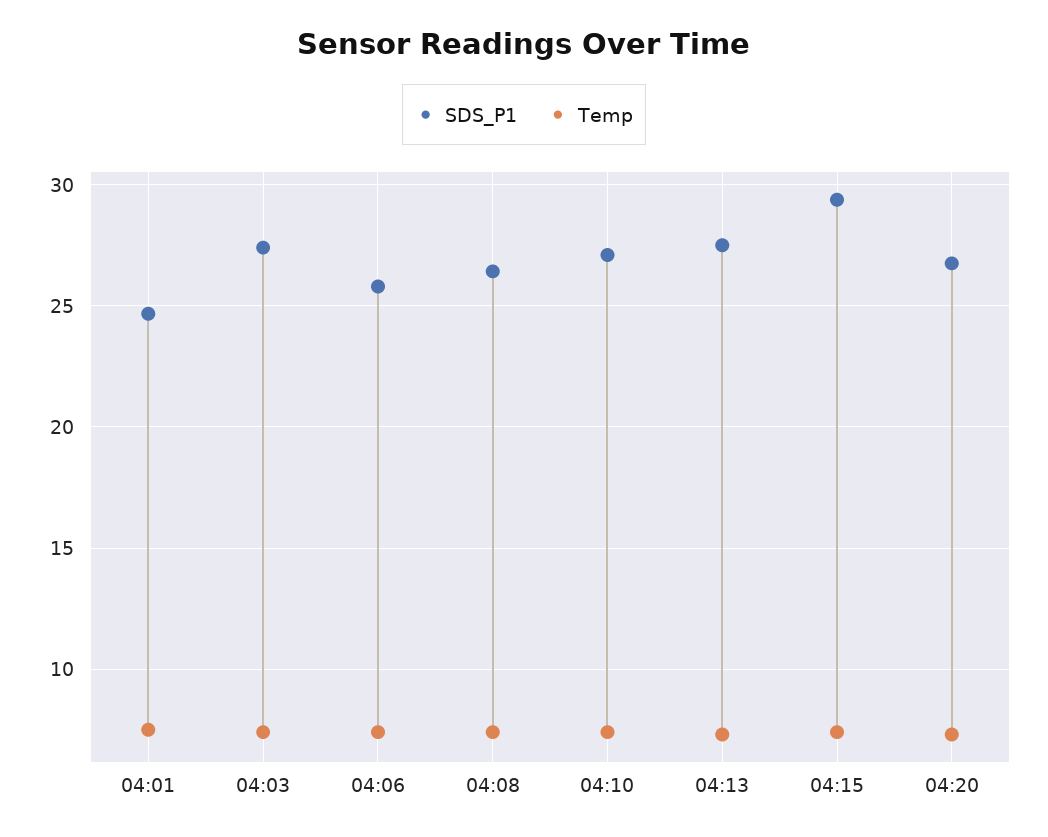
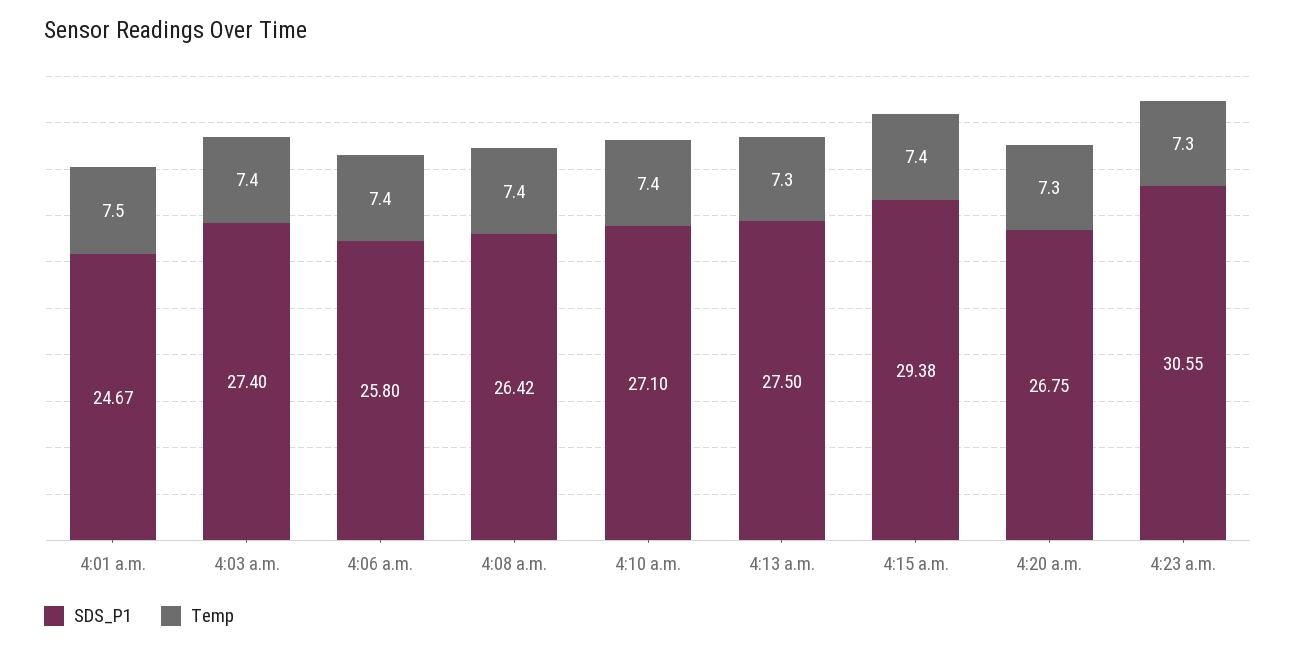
SDS_P1, 4:23 a.m.: none -> 30.55
Temp, 4:23 a.m.: none -> 7.3

